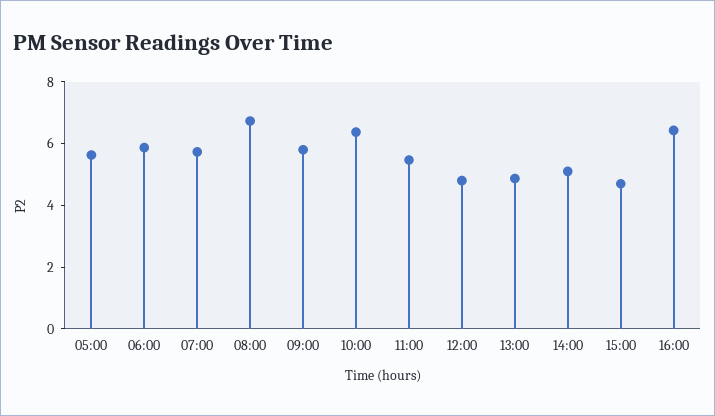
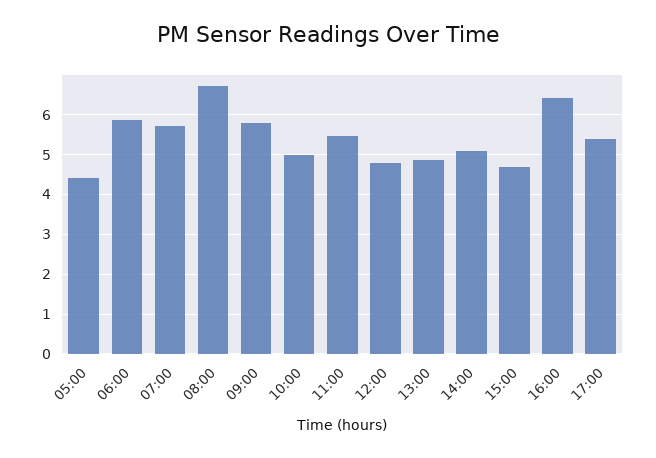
05:00: 5.5 -> 4.4
10:00: 6.5 -> 5
17:00: none -> 5.4

